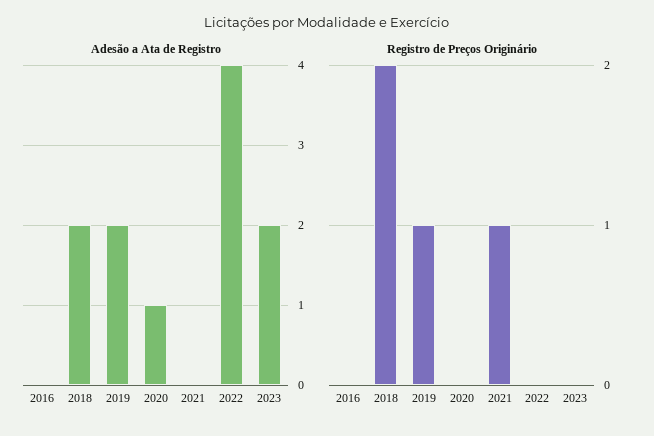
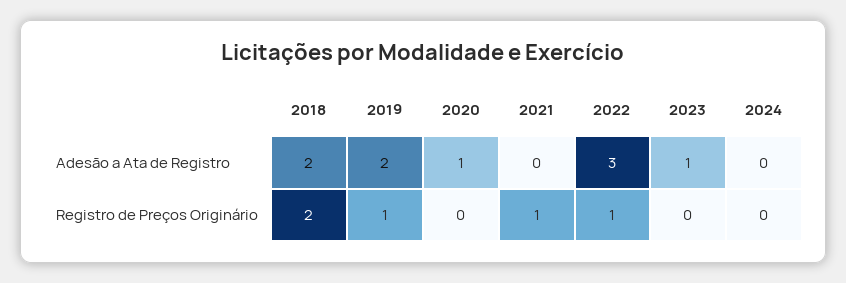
Adesão a Ata de Registro, 2016: 0 -> none
Adesão a Ata de Registro, 2022: 4 -> 3
Adesão a Ata de Registro, 2023: 2 -> 1
Registro de Preços Originário, 2016: 0 -> none
Registro de Preços Originário, 2022: 0 -> 1
Adesão a Ata de Registro, 2024: none -> 0
Registro de Preços Originário, 2024: none -> 0

